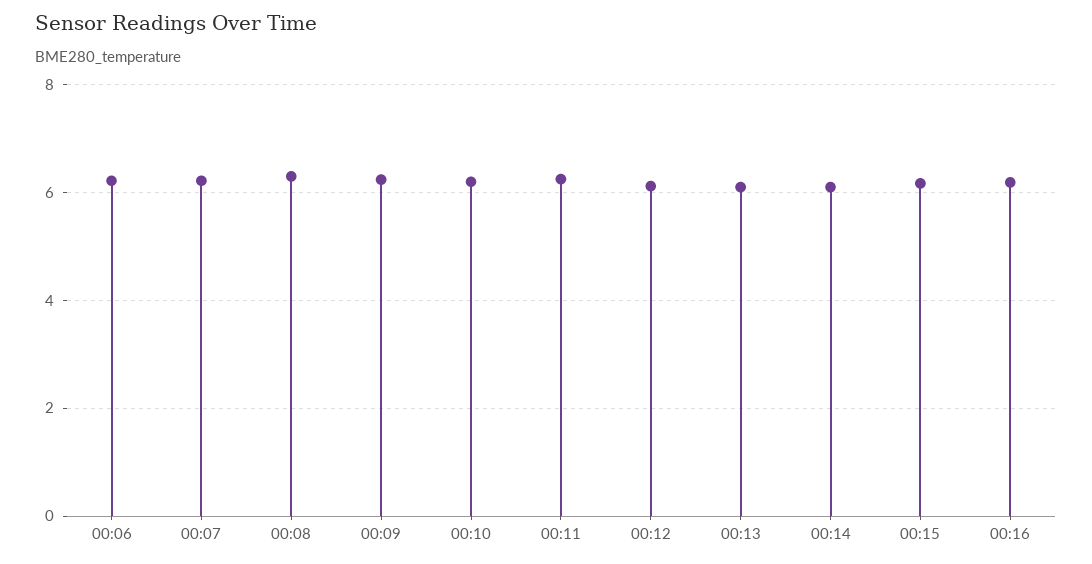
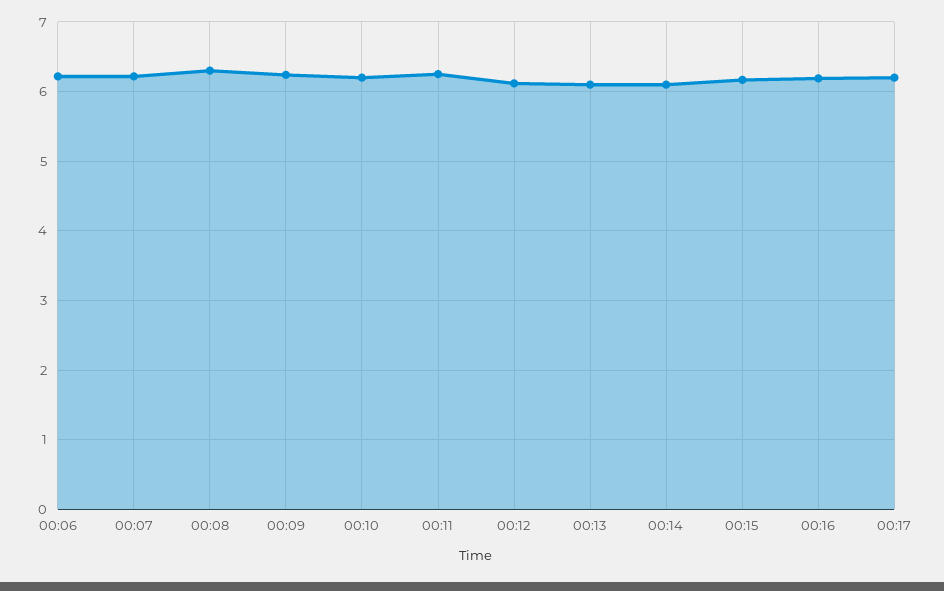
00:17: none -> 6.2

